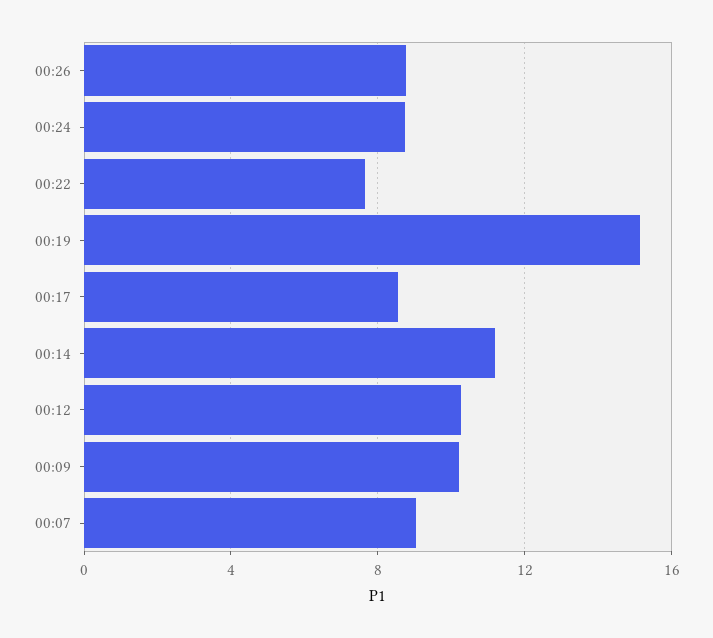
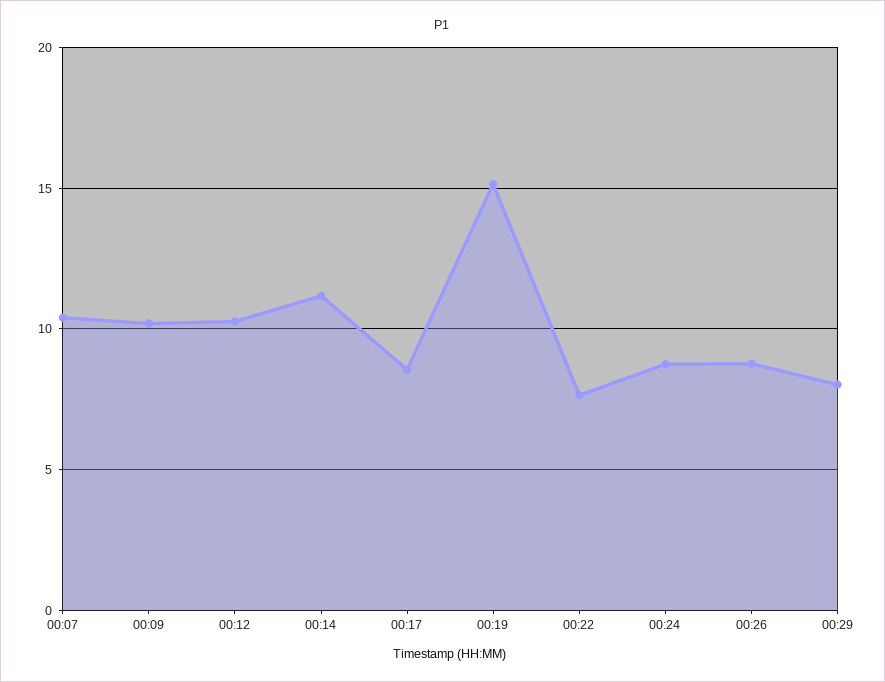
00:07: 9 -> 10.5
00:29: none -> 8

